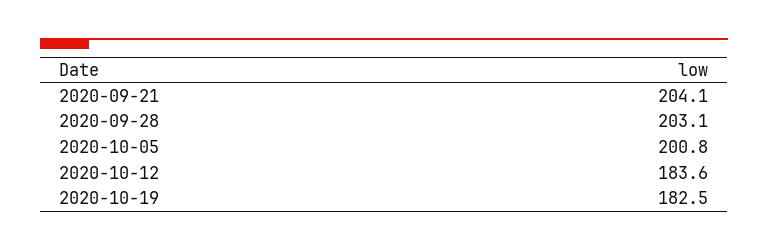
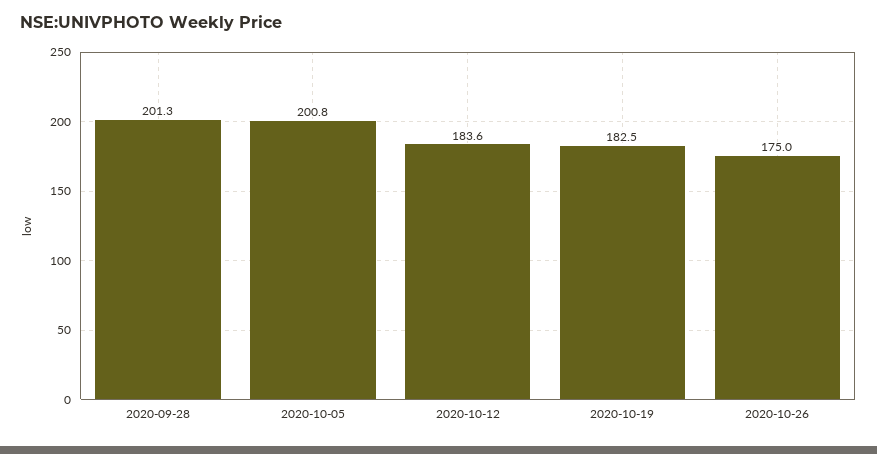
2020-09-21: 204.1 -> none
2020-09-28: 203.1 -> 201.3
2020-10-26: none -> 175

